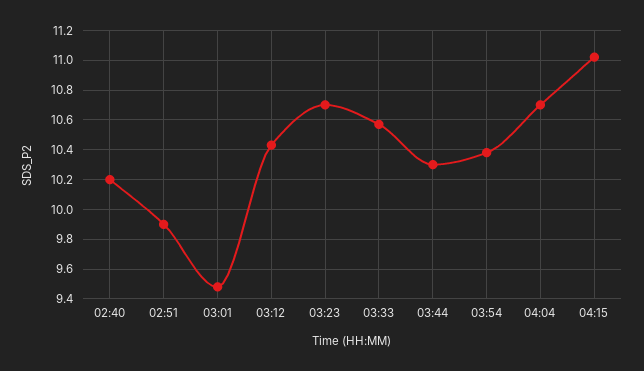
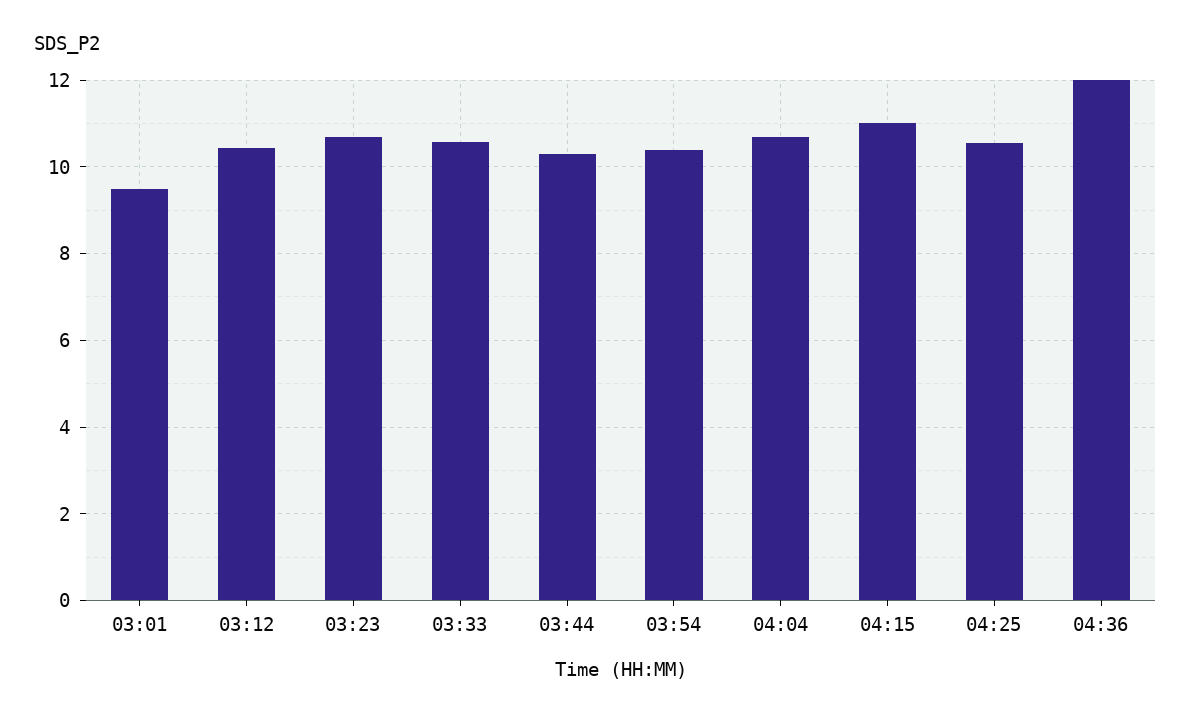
02:40: 10.2 -> none
02:51: 9.9 -> none
04:25: none -> 10.6
04:36: none -> 12

